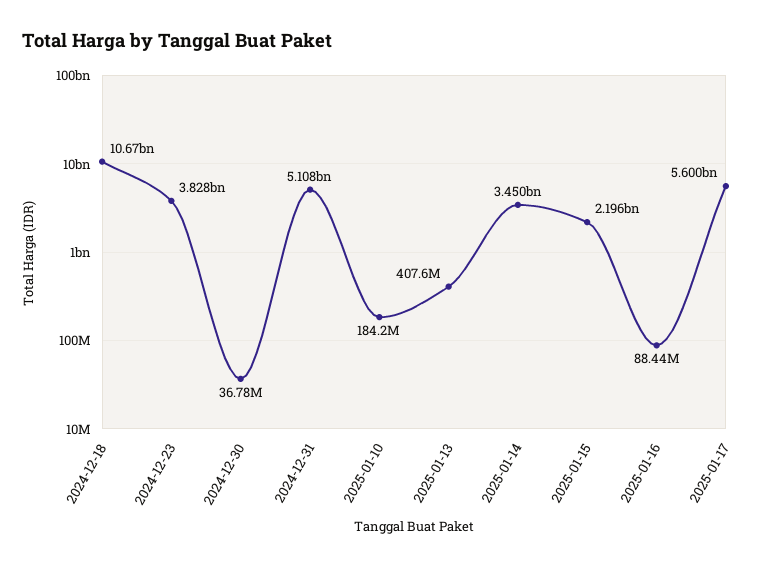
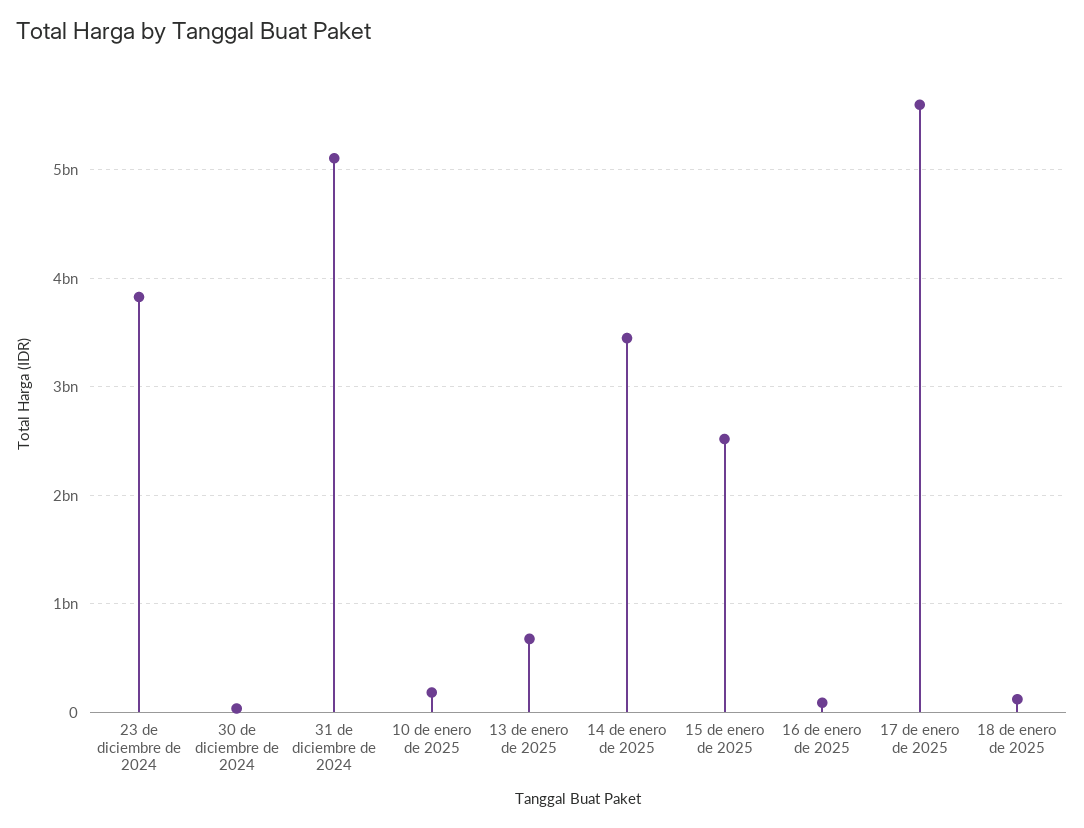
2024-12-18: 10670000000 -> none
2025-01-13: 407600000 -> 700000000
2025-01-15: 2196000000 -> 2500000000
18 de enero de 2025: none -> 100000000

